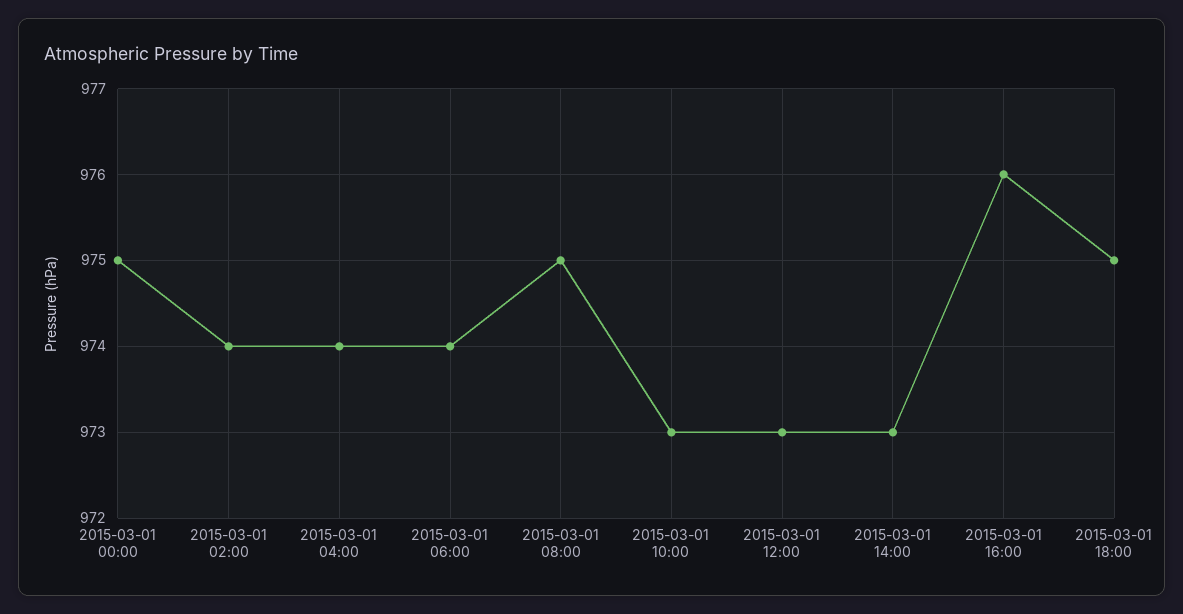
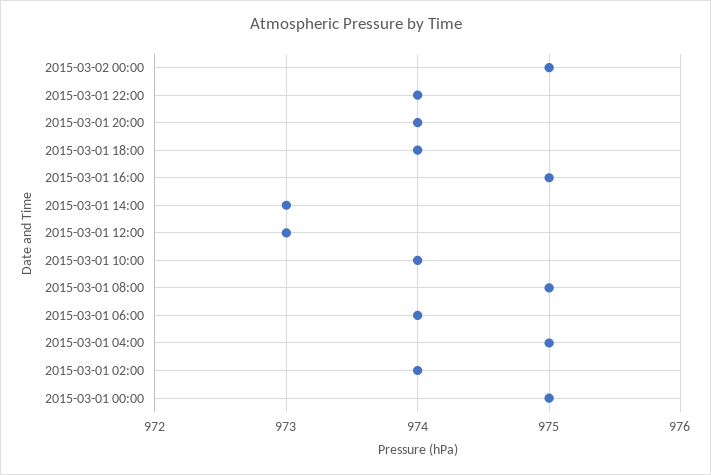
2015-03-01 04:00: 974 -> 975
2015-03-01 10:00: 973 -> 974
2015-03-01 16:00: 976 -> 975
2015-03-01 18:00: 975 -> 974
2015-03-02 00:00: none -> 975
2015-03-01 22:00: none -> 974
2015-03-01 20:00: none -> 974

